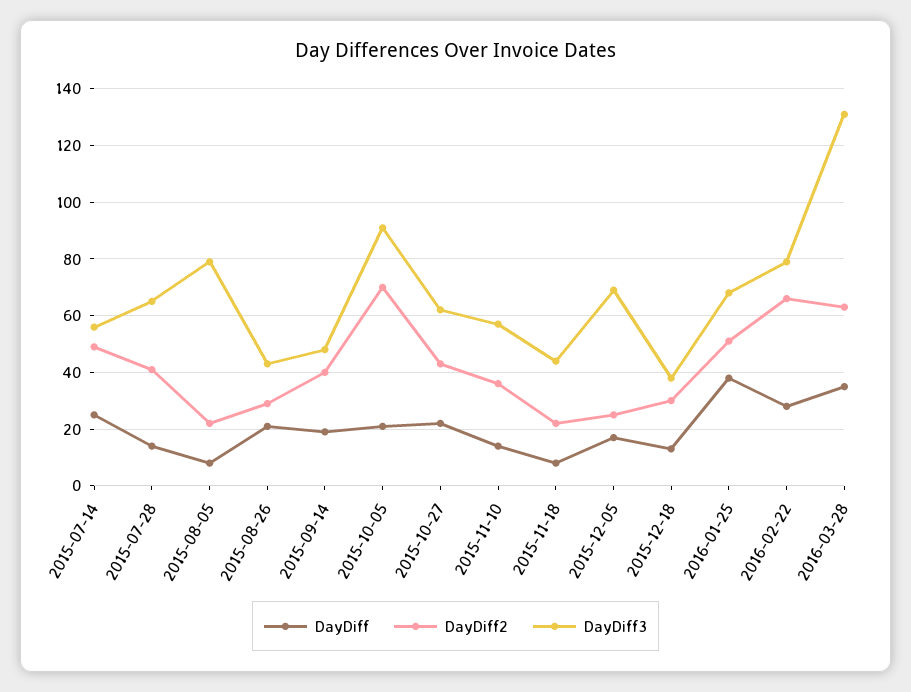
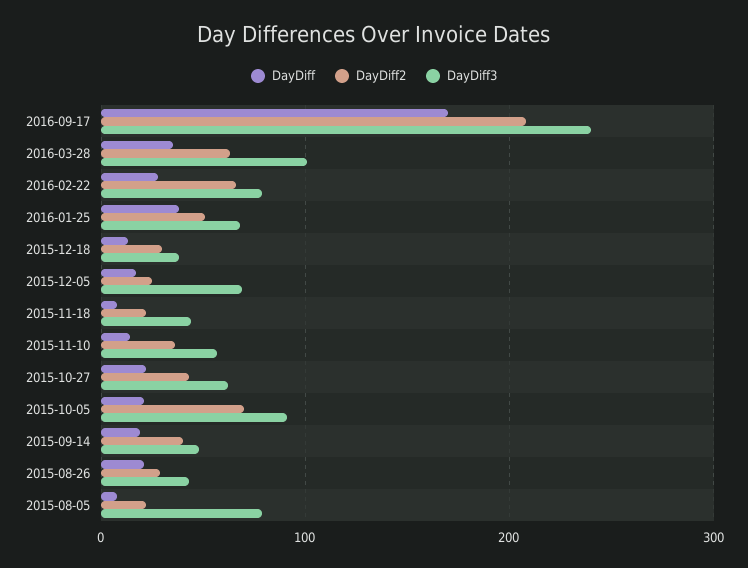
DayDiff, 2015-07-14: 25 -> none
DayDiff2, 2015-07-14: 50 -> none
DayDiff3, 2015-07-14: 55 -> none
DayDiff, 2015-07-28: 15 -> none
DayDiff2, 2015-07-28: 40 -> none
DayDiff3, 2015-07-28: 65 -> none
DayDiff3, 2016-03-28: 130 -> 100
DayDiff, 2016-09-17: none -> 170
DayDiff2, 2016-09-17: none -> 210
DayDiff3, 2016-09-17: none -> 240

